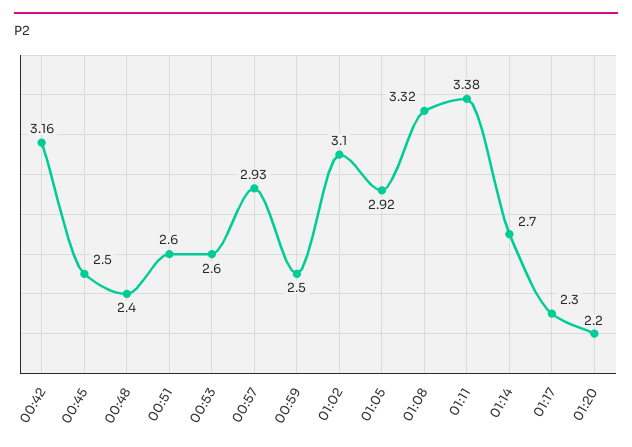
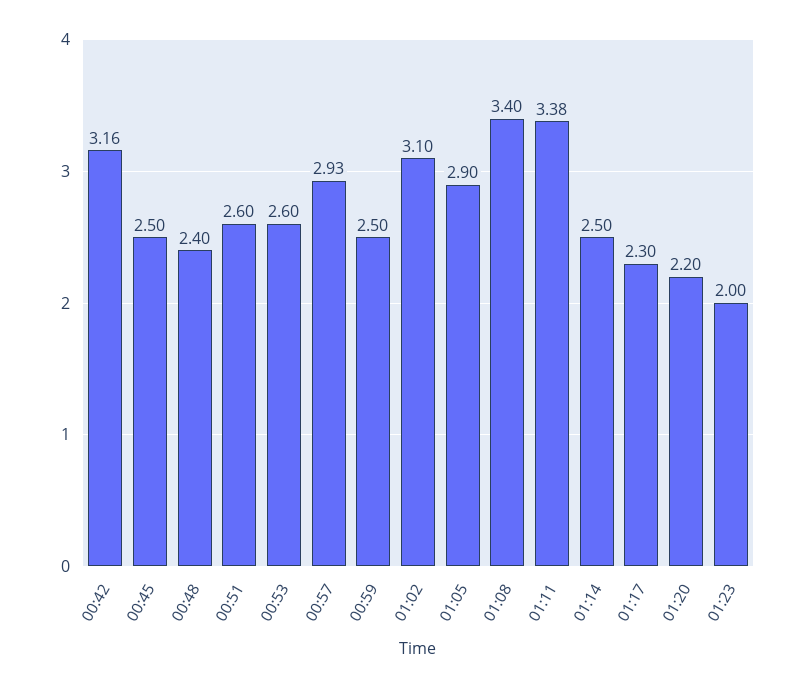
01:05: 2.92 -> 2.9
01:08: 3.32 -> 3.4
01:14: 2.7 -> 2.5
01:23: none -> 2

